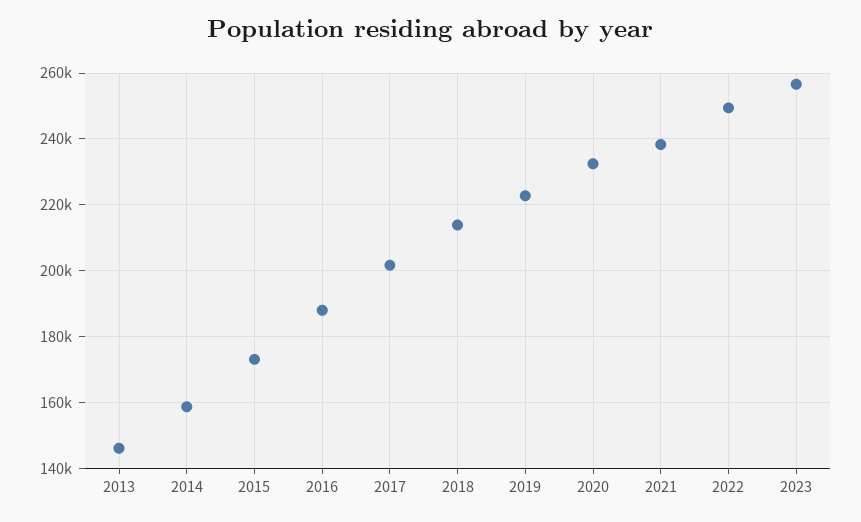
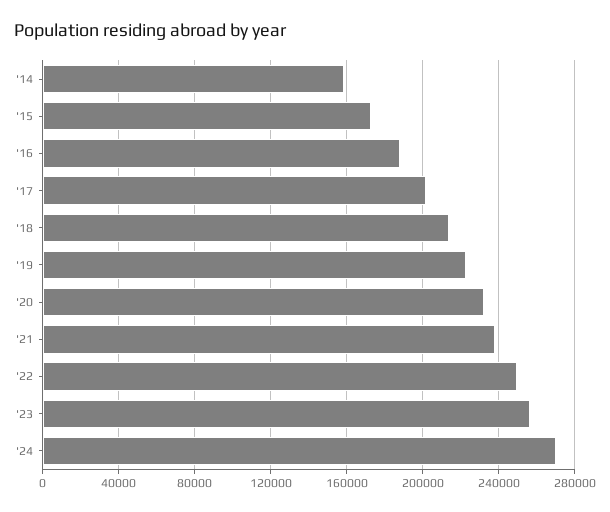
2013: 146000 -> none
'24: none -> 270000

